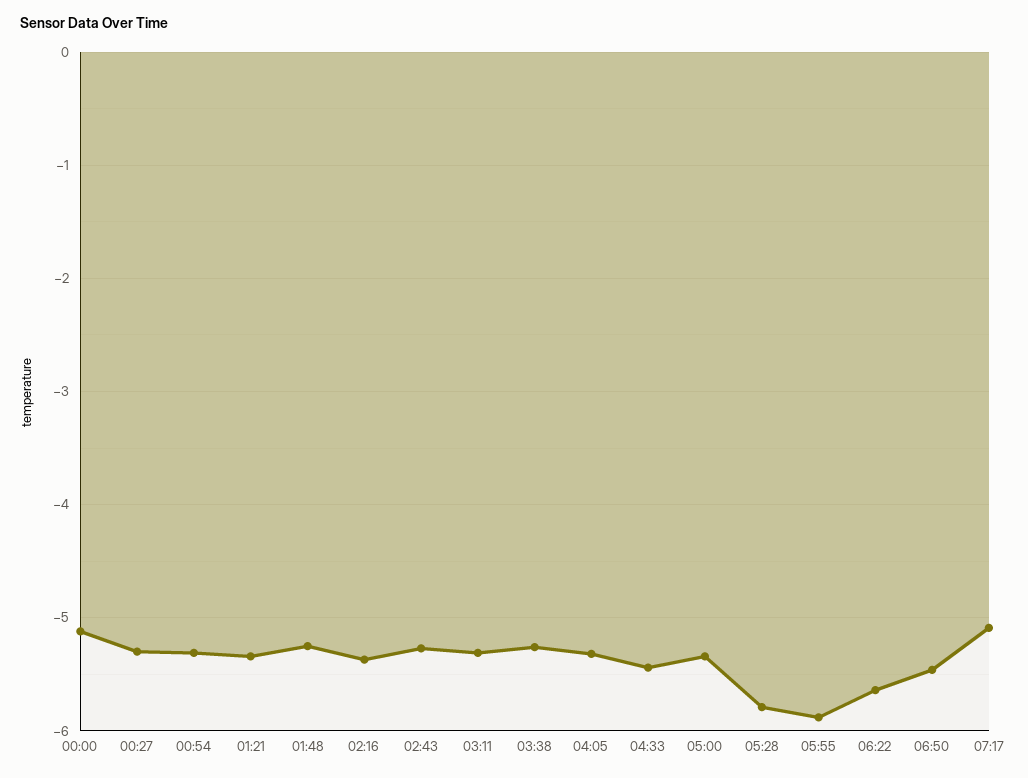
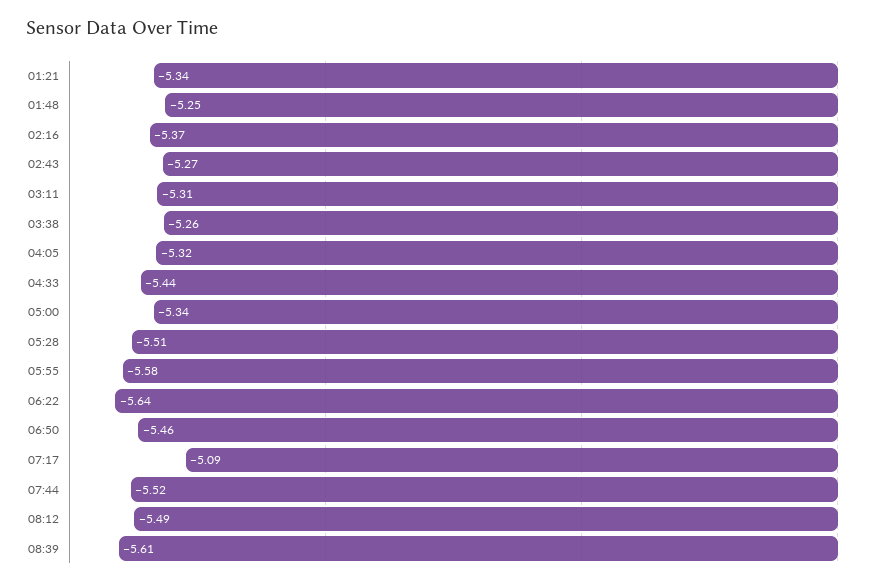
00:00: -5.1 -> none
00:27: -5.3 -> none
00:54: -5.3 -> none
05:28: -5.8 -> -5.51
05:55: -5.9 -> -5.58
07:44: none -> -5.52
08:12: none -> -5.49
08:39: none -> -5.61

